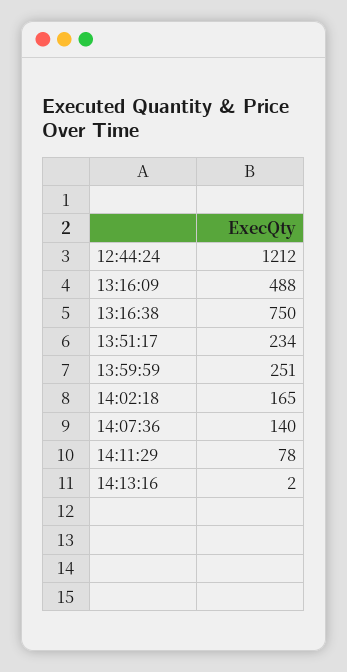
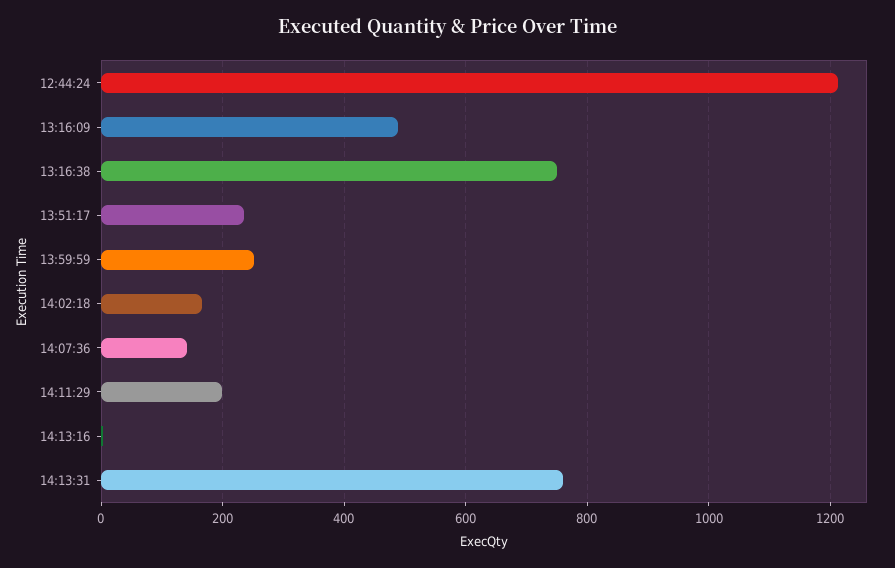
14:11:29: 78 -> 200
14:13:31: none -> 760

